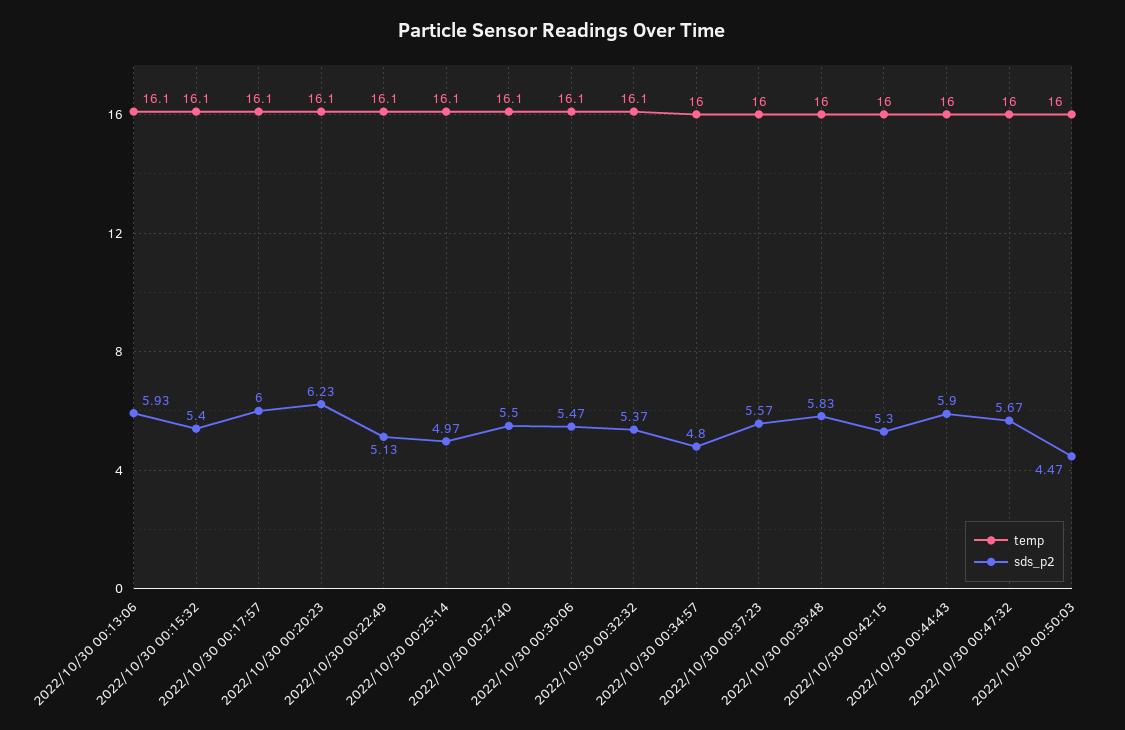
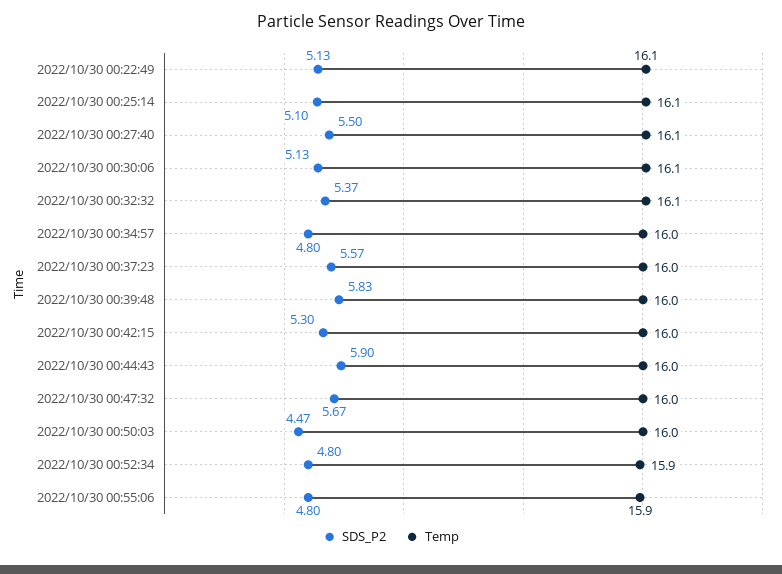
temp, 2022/10/30 00:13:06: 16.1 -> none
sds_p2, 2022/10/30 00:13:06: 5.93 -> none
temp, 2022/10/30 00:15:32: 16.1 -> none
sds_p2, 2022/10/30 00:15:32: 5.4 -> none
temp, 2022/10/30 00:17:57: 16.1 -> none
sds_p2, 2022/10/30 00:17:57: 6 -> none
temp, 2022/10/30 00:20:23: 16.1 -> none
sds_p2, 2022/10/30 00:20:23: 6.23 -> none
sds_p2, 2022/10/30 00:25:14: 4.97 -> 5.1
sds_p2, 2022/10/30 00:30:06: 5.47 -> 5.13
sds_p2, 2022/10/30 00:52:34: none -> 4.8
temp, 2022/10/30 00:52:34: none -> 15.9
sds_p2, 2022/10/30 00:55:06: none -> 4.8
temp, 2022/10/30 00:55:06: none -> 15.9

